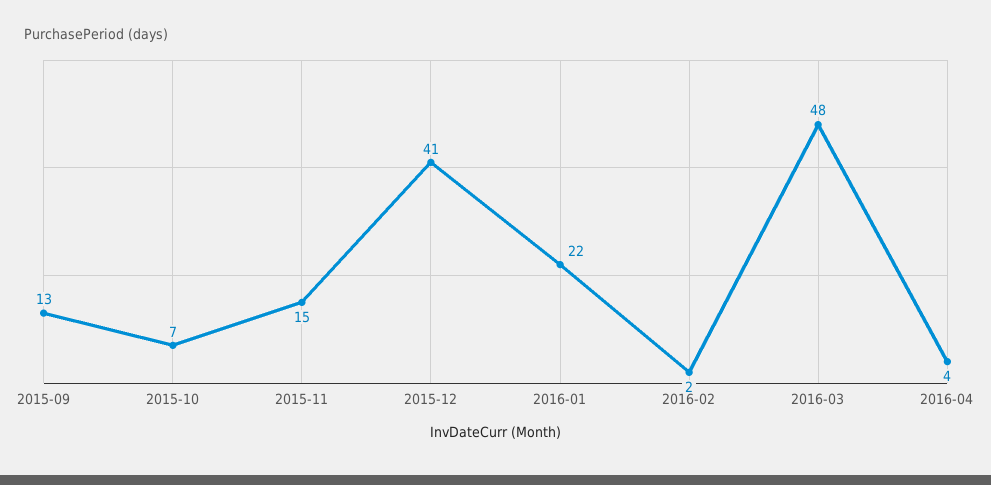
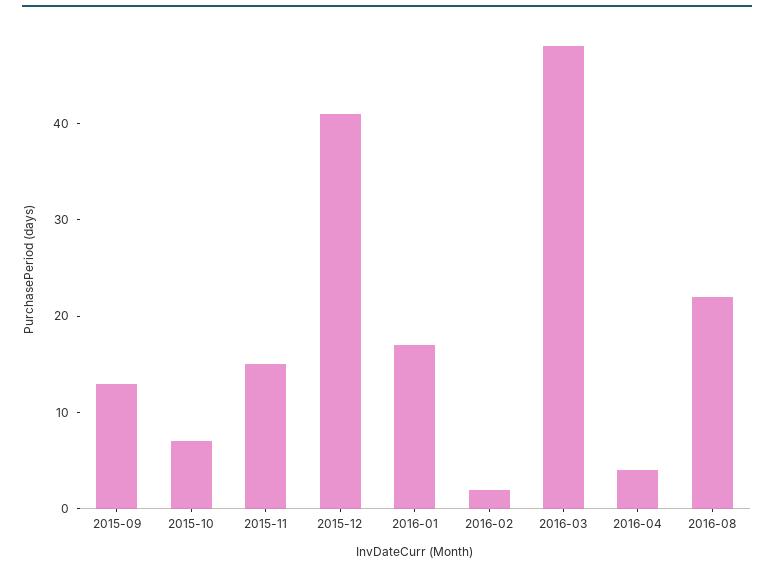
2016-01: 22 -> 17
2016-08: none -> 22

